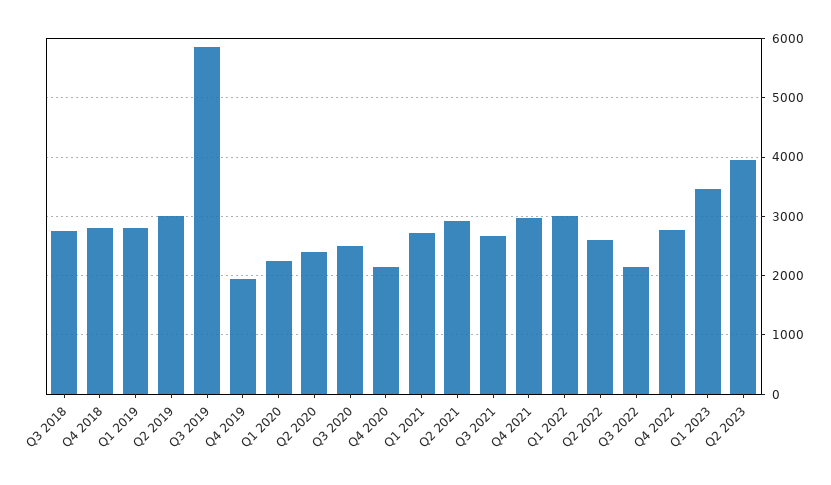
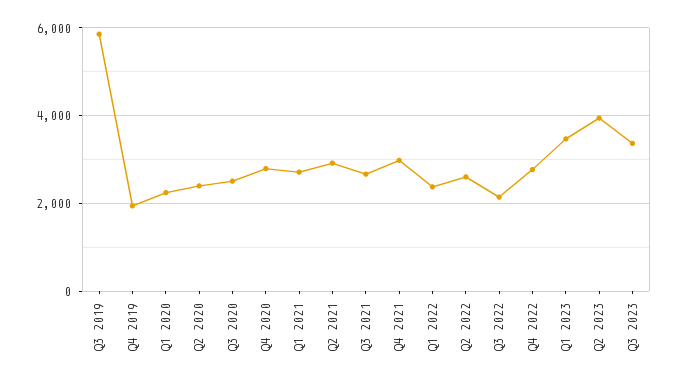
Q3 2018: 2800 -> none
Q4 2018: 2800 -> none
Q1 2019: 2800 -> none
Q2 2019: 3000 -> none
Q4 2020: 2200 -> 2800
Q1 2022: 3000 -> 2400
Q3 2023: none -> 3400

